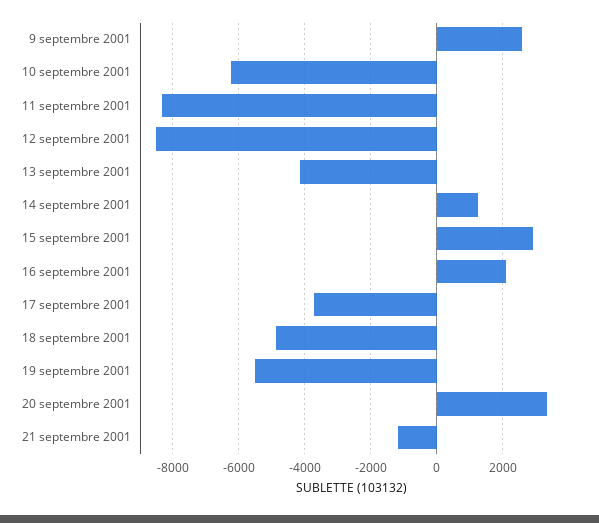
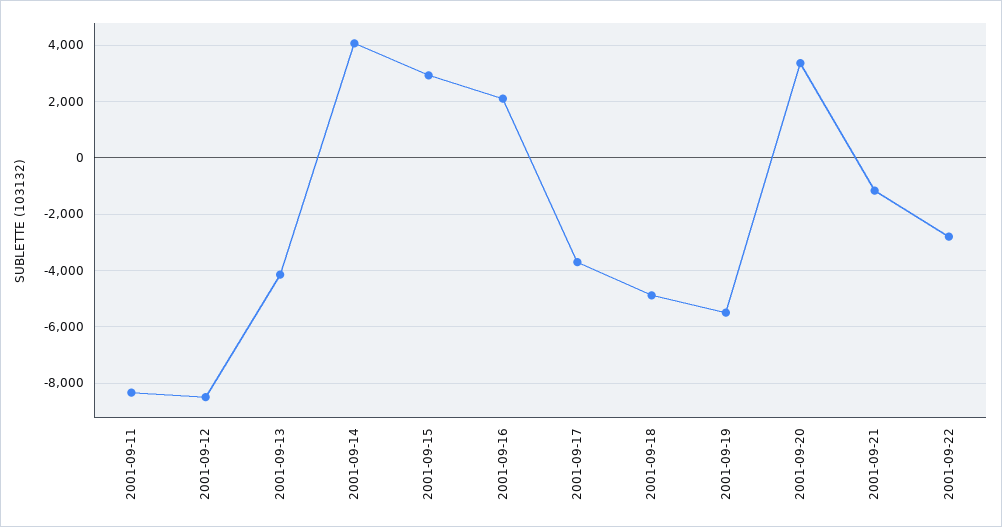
9 septembre 2001: 2600 -> none
10 septembre 2001: -6200 -> none
14 septembre 2001: 1200 -> 4000
2001-09-22: none -> -2750

